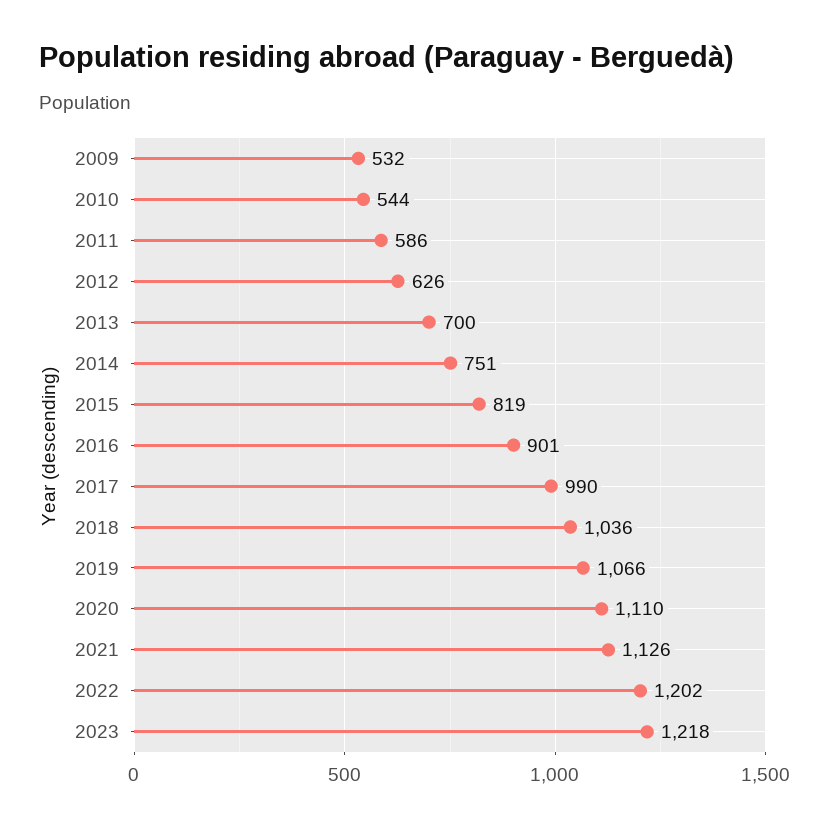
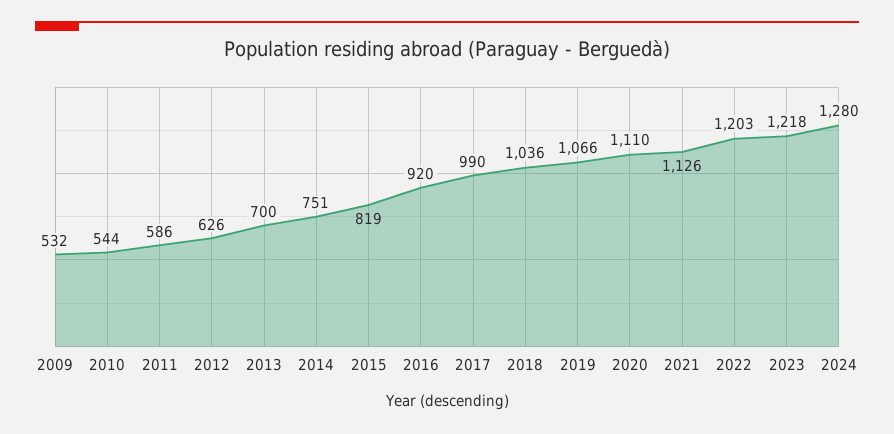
2016: 901 -> 920
2022: 1202 -> 1203
2024: none -> 1280

